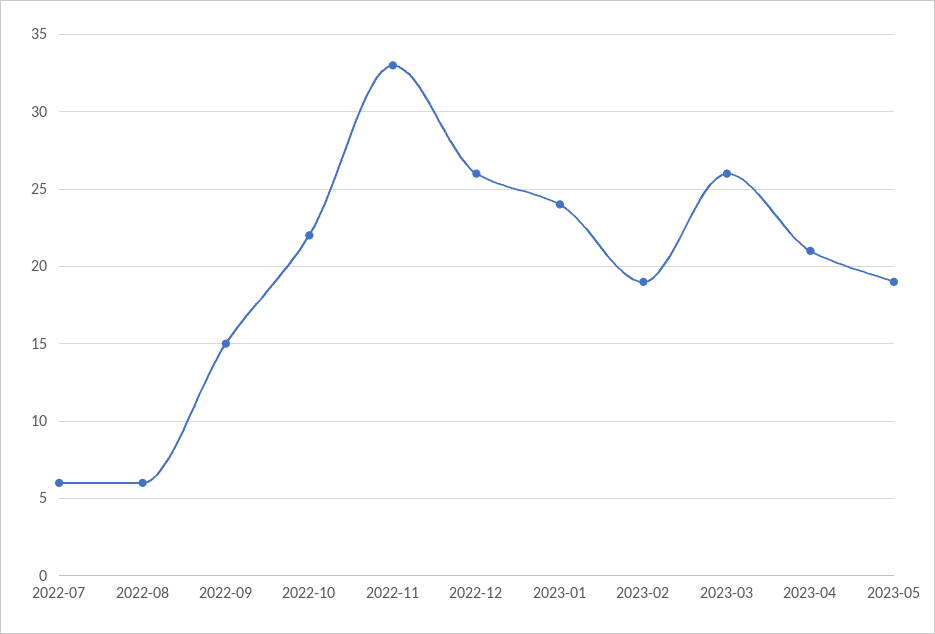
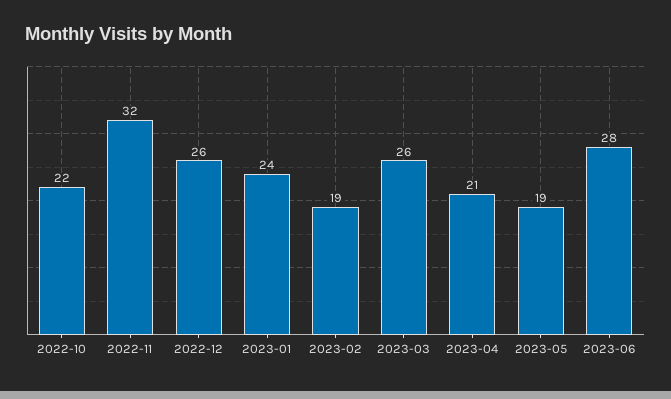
2022-07: 6 -> none
2022-08: 6 -> none
2022-09: 15 -> none
2022-11: 33 -> 32
2023-06: none -> 28

